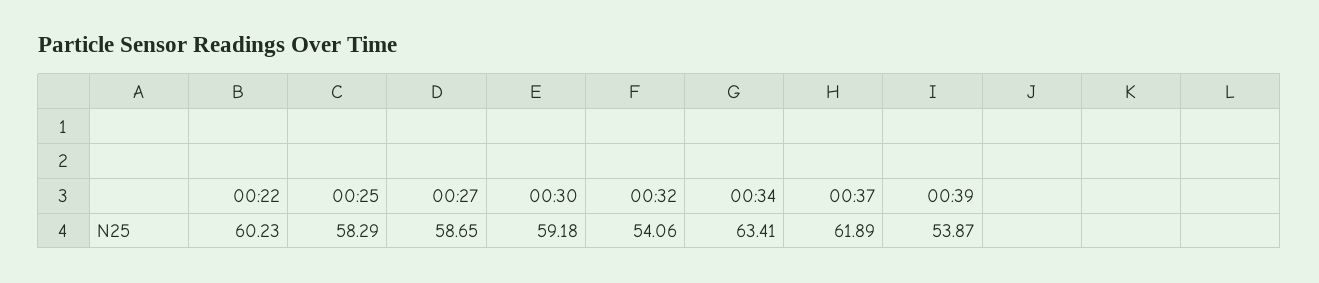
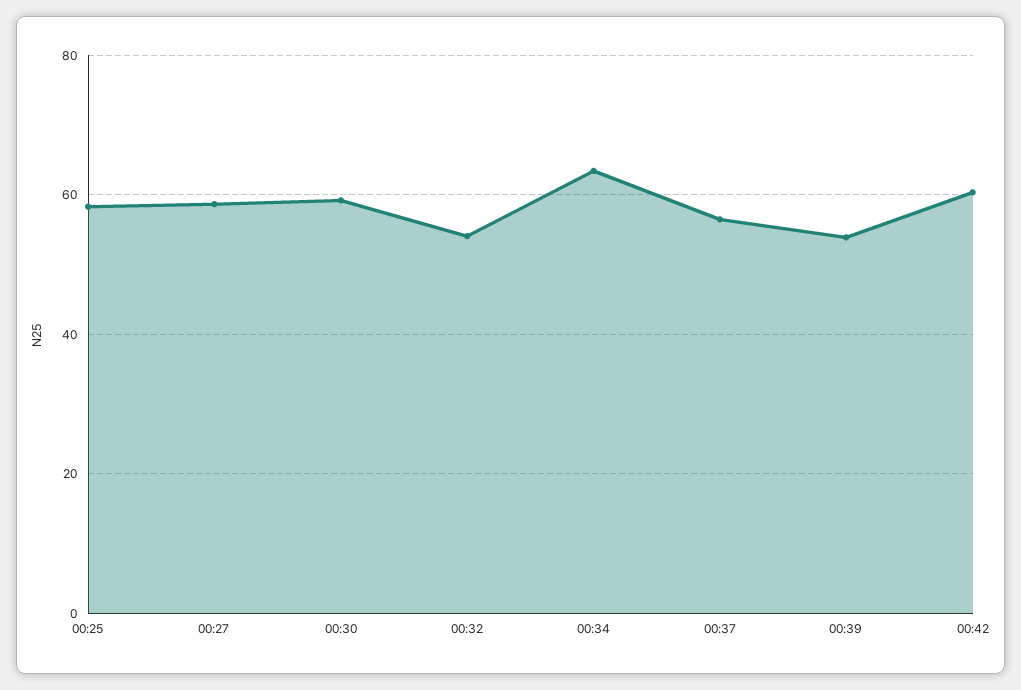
00:22: 60.23 -> none
00:37: 61.89 -> 56
00:42: none -> 60

